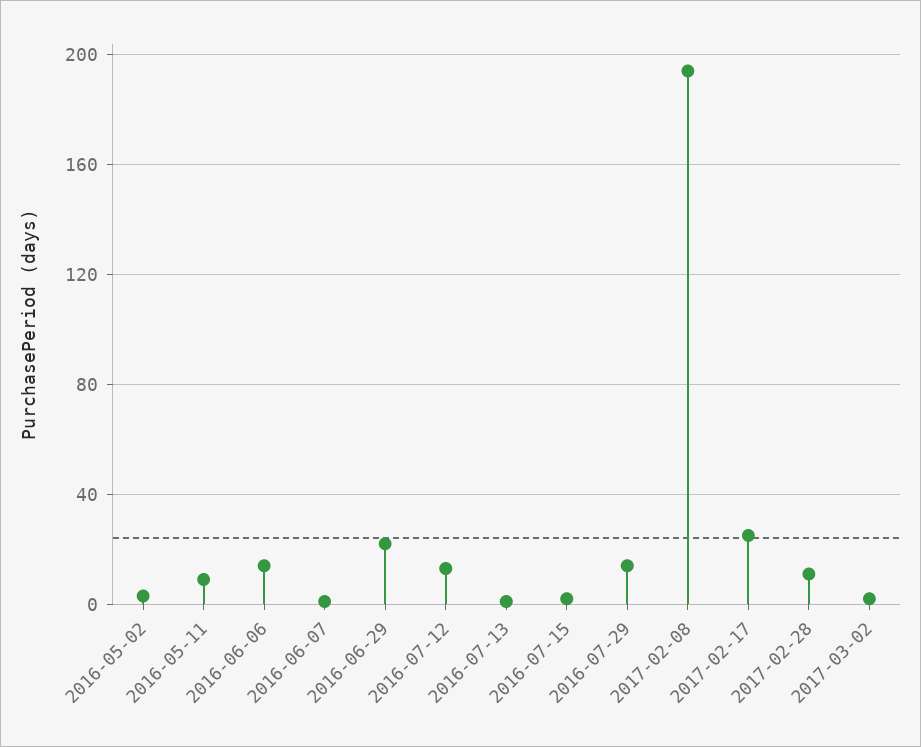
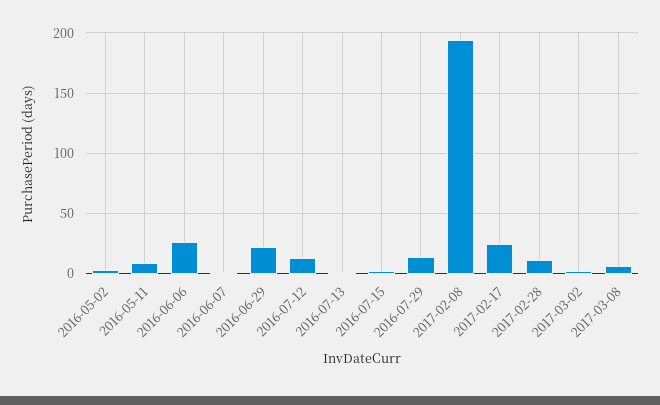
2016-06-06: 15 -> 25
2017-03-08: none -> 5

